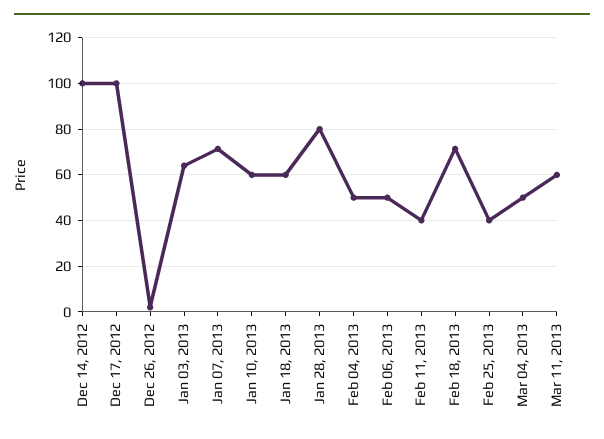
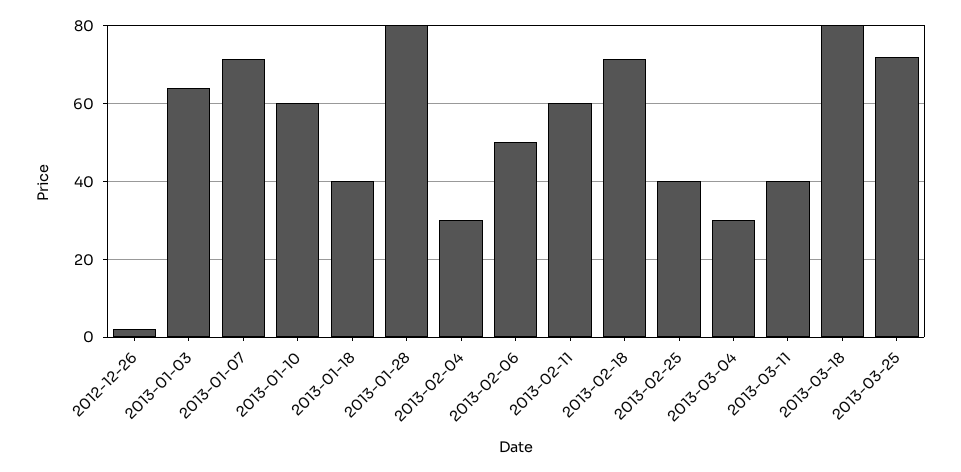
Dec 14, 2012: 100 -> none
Dec 17, 2012: 100 -> none
Jan 18, 2013: 60 -> 40
Feb 04, 2013: 50 -> 30
Feb 11, 2013: 40 -> 60
Mar 04, 2013: 50 -> 30
Mar 11, 2013: 60 -> 40
2013-03-18: none -> 80
2013-03-25: none -> 72

